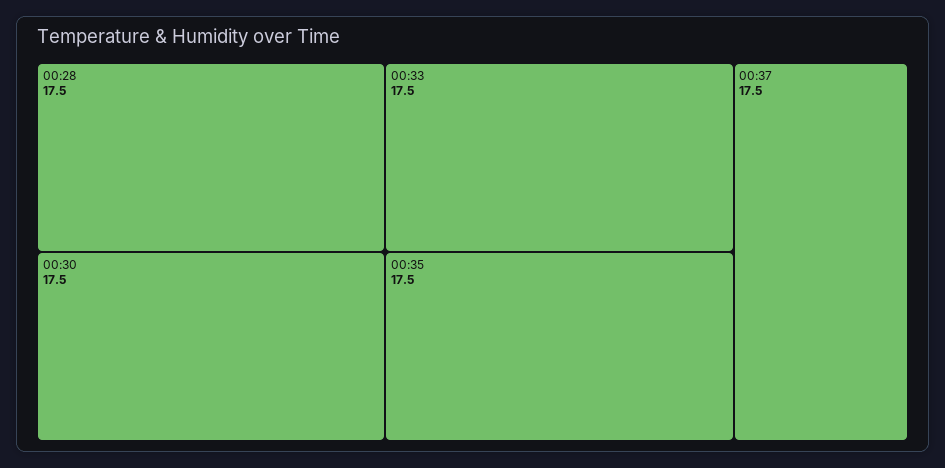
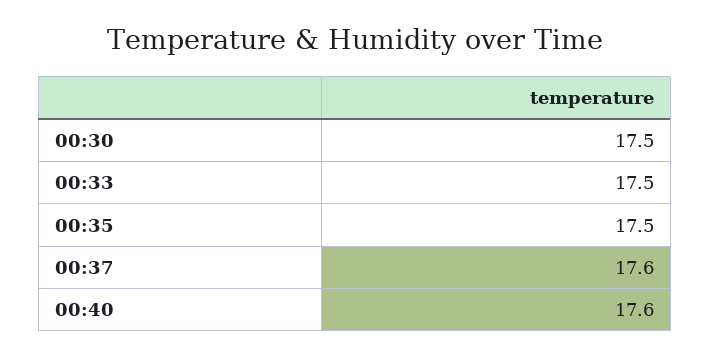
00:28: 17.5 -> none
00:37: 17.5 -> 17.6
00:40: none -> 17.6

